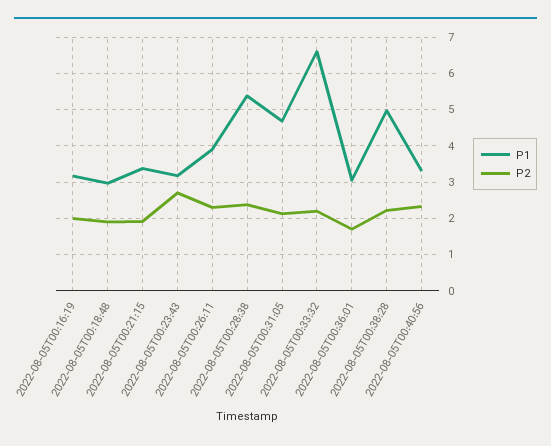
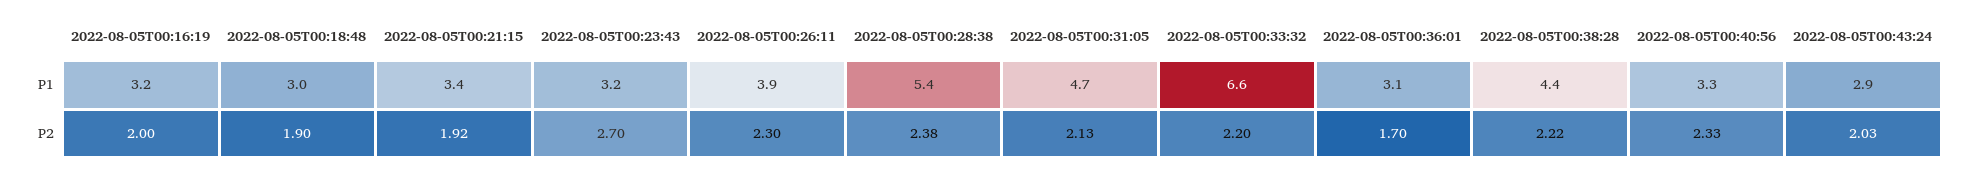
P1, 2022-08-05T00:38:28: 5 -> 4.4
P1, 2022-08-05T00:43:24: none -> 2.9
P2, 2022-08-05T00:43:24: none -> 2.03

